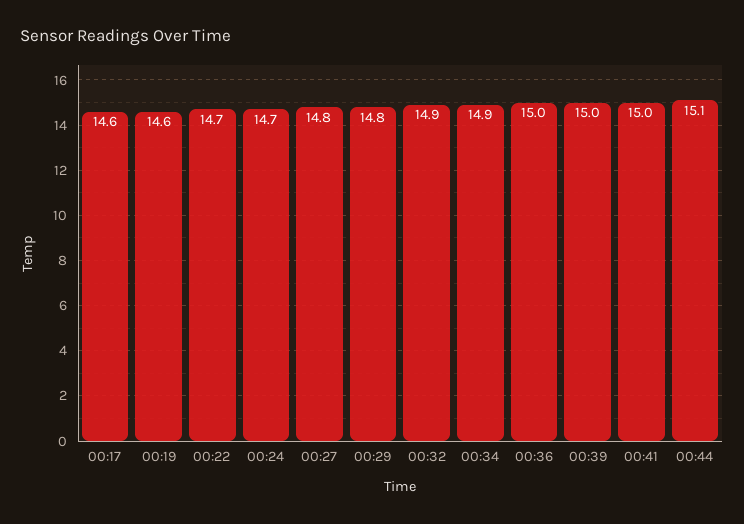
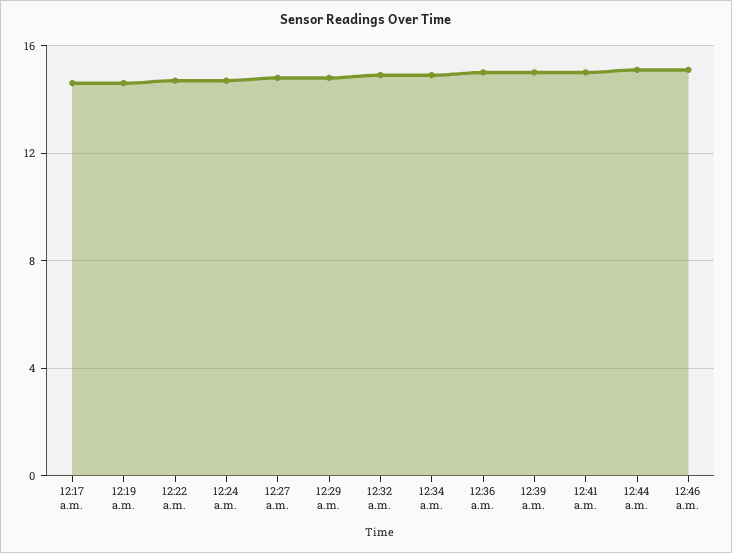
12:46 a.m.: none -> 15

